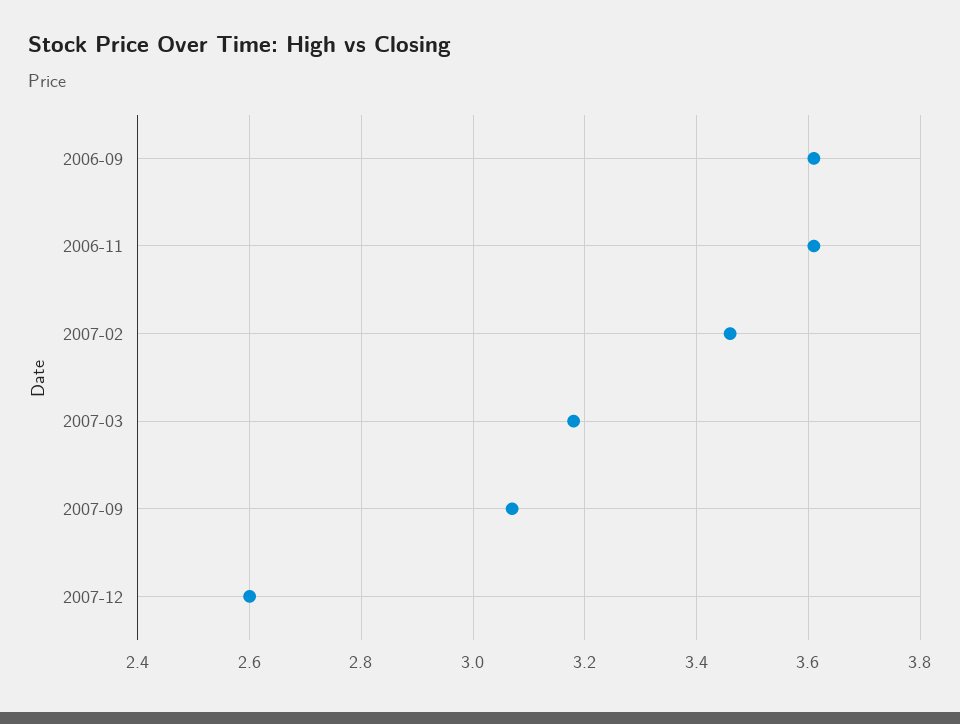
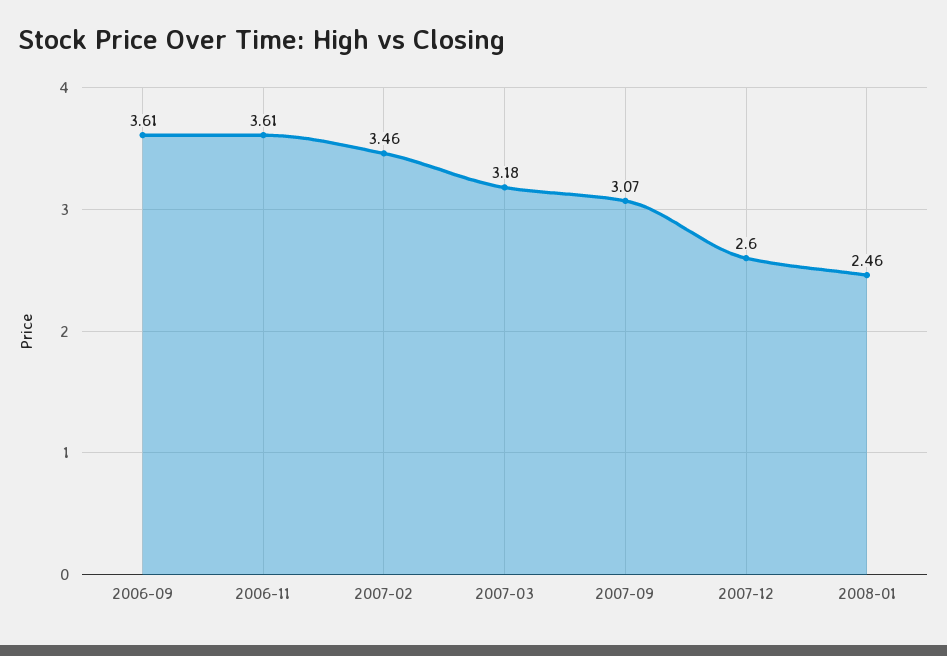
2008-01: none -> 2.46

